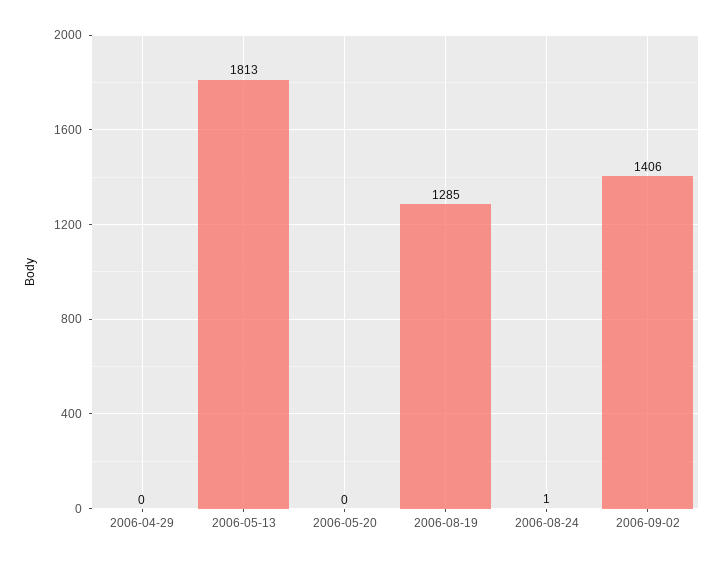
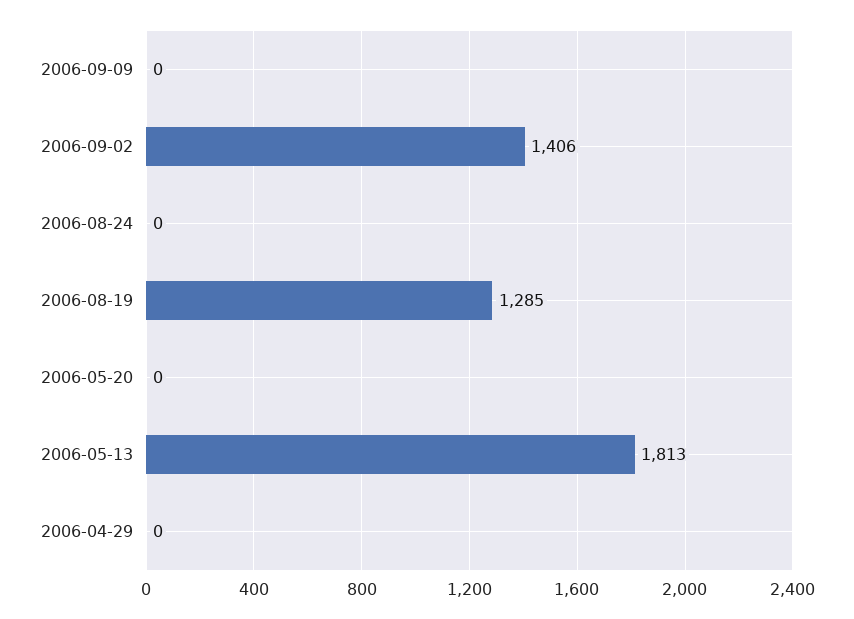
2006-08-24: 1 -> 0
2006-09-09: none -> 0

